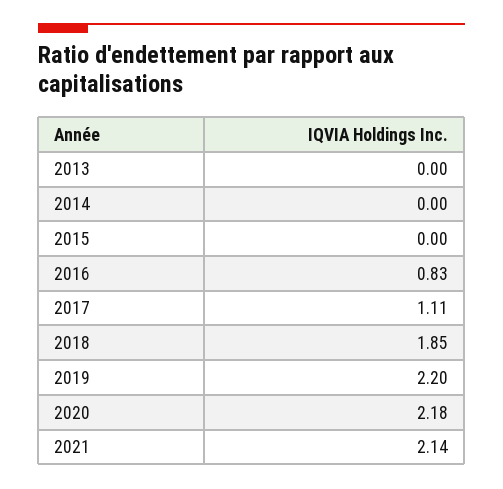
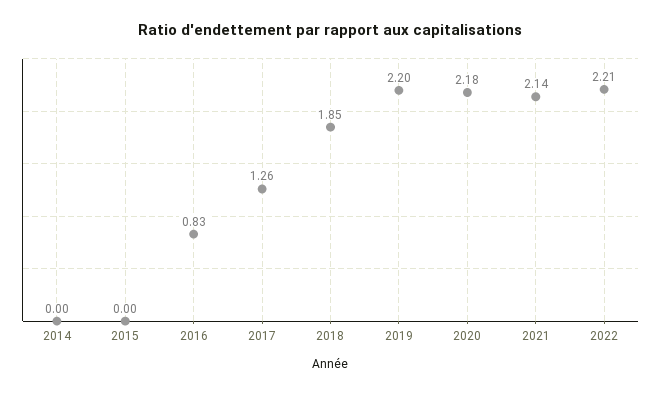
2013: 0 -> none
2017: 1.11 -> 1.26
2022: none -> 2.21

